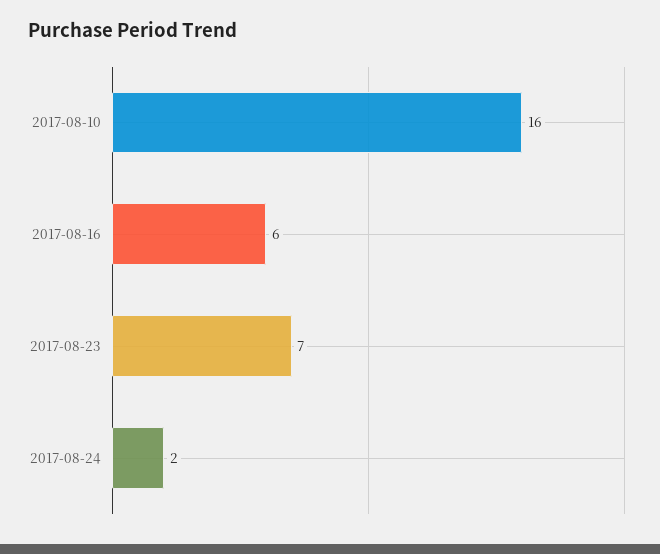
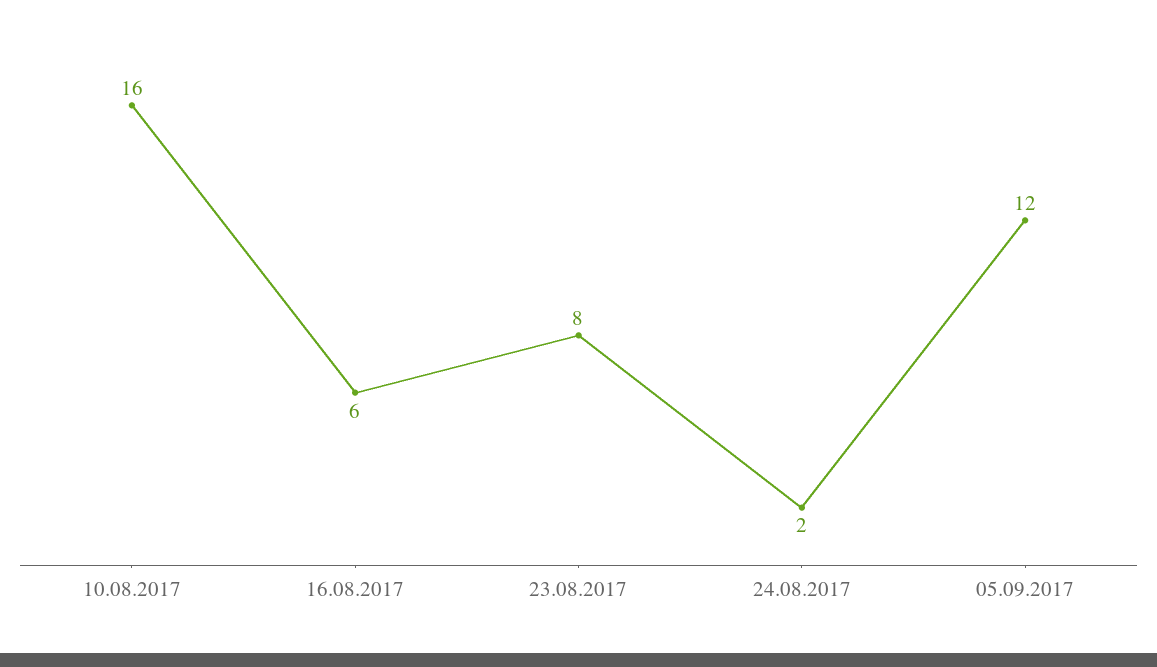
2017-08-23: 7 -> 8
05.09.2017: none -> 12

